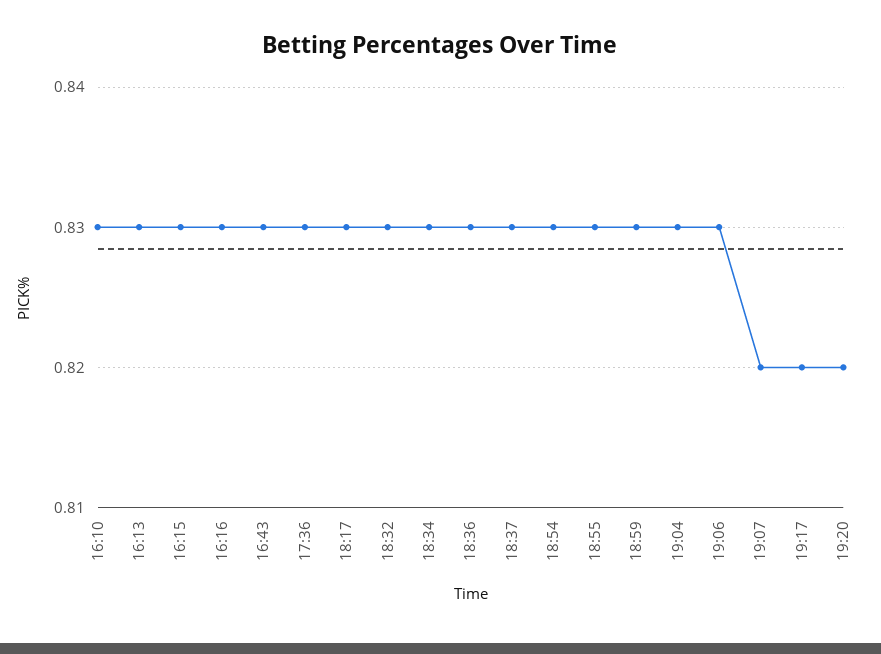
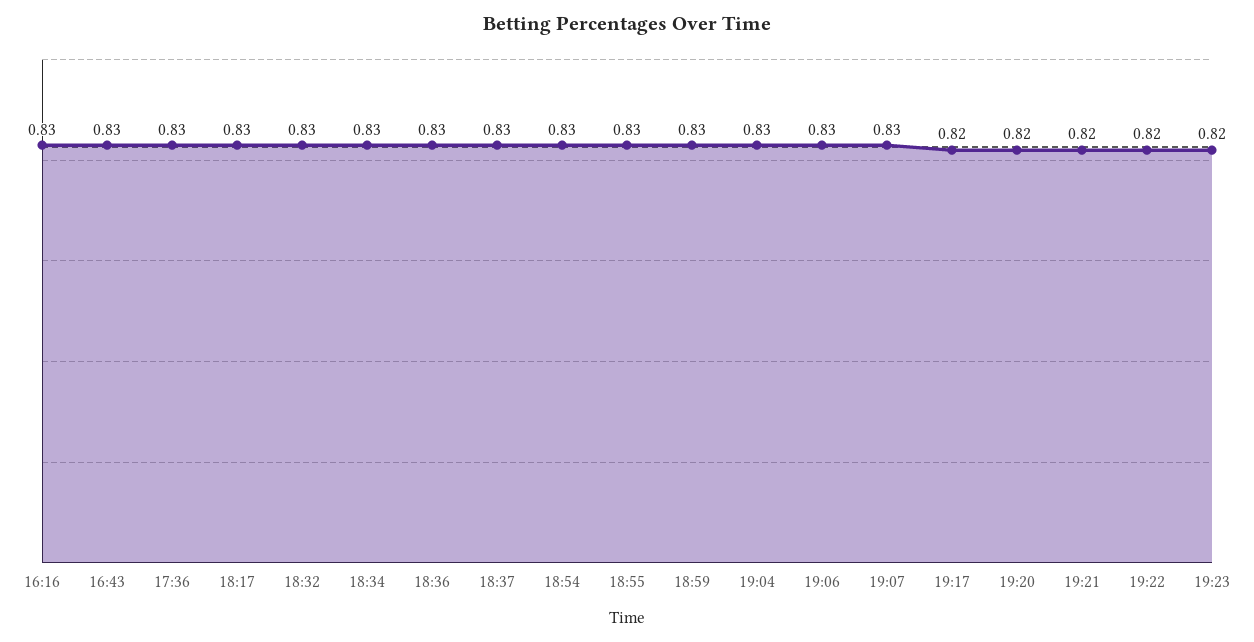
16:10: 0.83 -> none
16:13: 0.83 -> none
16:15: 0.83 -> none
19:07: 0.82 -> 0.83
19:21: none -> 0.82
19:22: none -> 0.82
19:23: none -> 0.82

